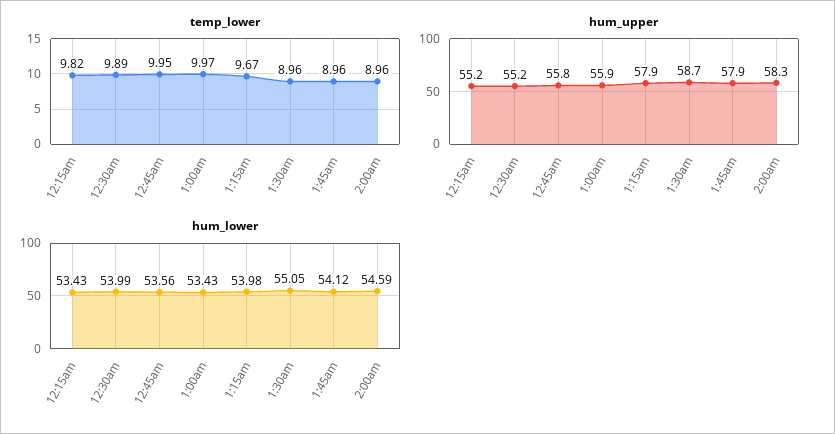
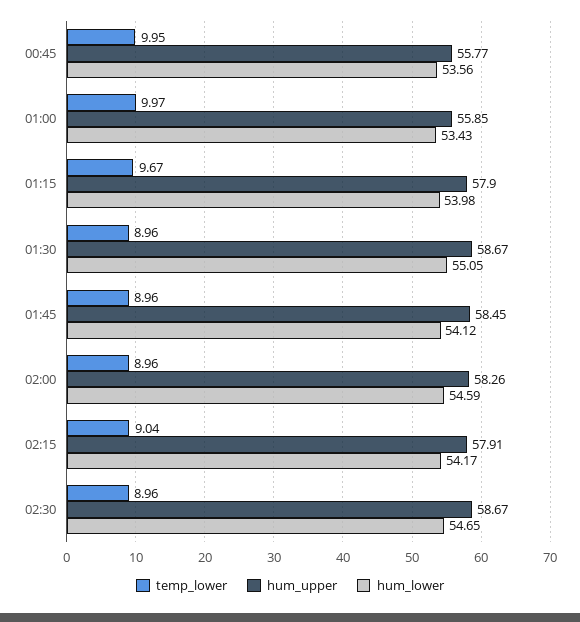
temp_lower, 12:15am: 9.82 -> none
temp_lower, 12:30am: 9.89 -> none
hum_upper, 12:15am: 55.2 -> none
hum_upper, 12:30am: 55.2 -> none
hum_upper, 1:45am: 57.9 -> 58.45
hum_lower, 12:15am: 53.43 -> none
hum_lower, 12:30am: 53.99 -> none
temp_lower, 02:15: none -> 9.04
hum_upper, 02:15: none -> 57.91
hum_lower, 02:15: none -> 54.17
temp_lower, 02:30: none -> 8.96
hum_upper, 02:30: none -> 58.67
hum_lower, 02:30: none -> 54.65

